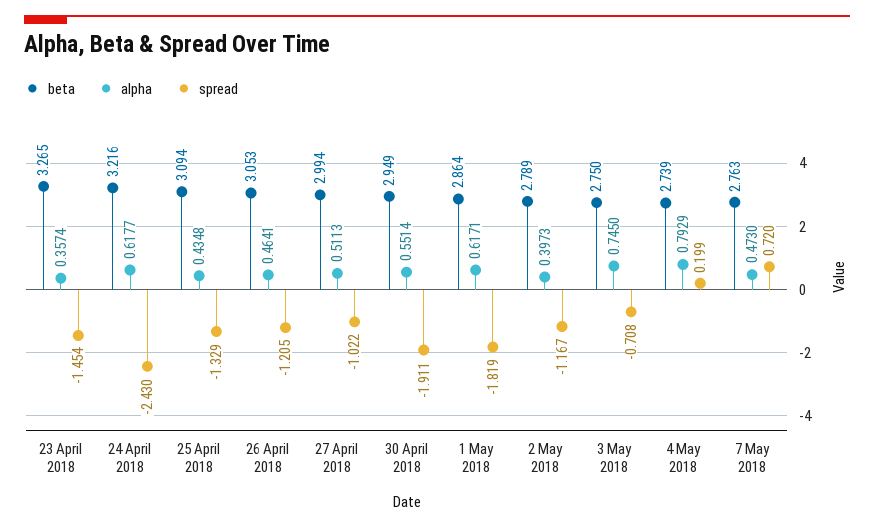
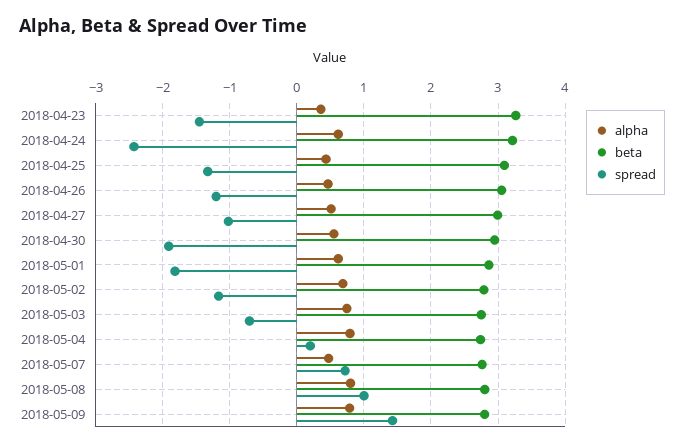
alpha, 2 May 2018: 0.3973 -> 0.7
alpha, 2018-05-08: none -> 0.8
beta, 2018-05-08: none -> 2.8
spread, 2018-05-08: none -> 1
alpha, 2018-05-09: none -> 0.8
beta, 2018-05-09: none -> 2.8
spread, 2018-05-09: none -> 1.4

